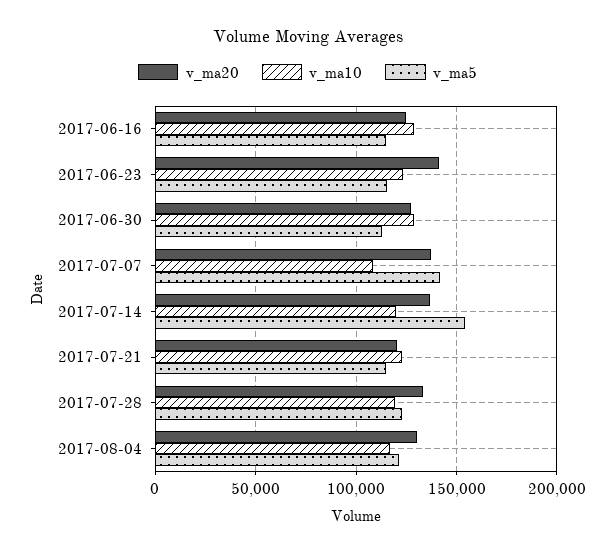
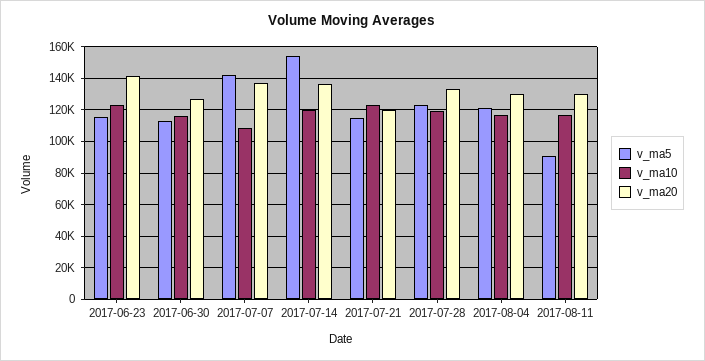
v_ma20, 2017-06-16: 125000 -> none
v_ma10, 2017-06-16: 130000 -> none
v_ma5, 2017-06-16: 115000 -> none
v_ma10, 2017-06-30: 130000 -> 115000
v_ma5, 2017-08-11: none -> 90000
v_ma10, 2017-08-11: none -> 115000
v_ma20, 2017-08-11: none -> 130000

